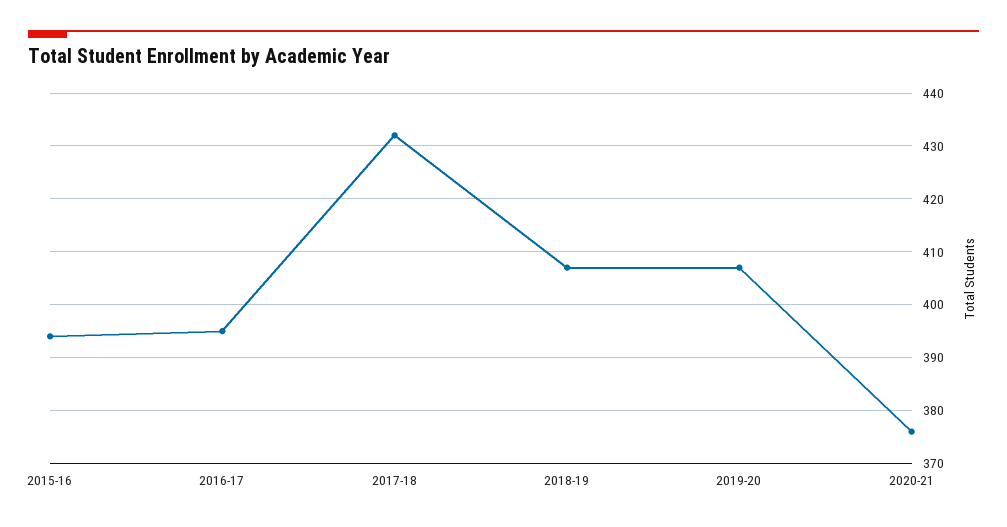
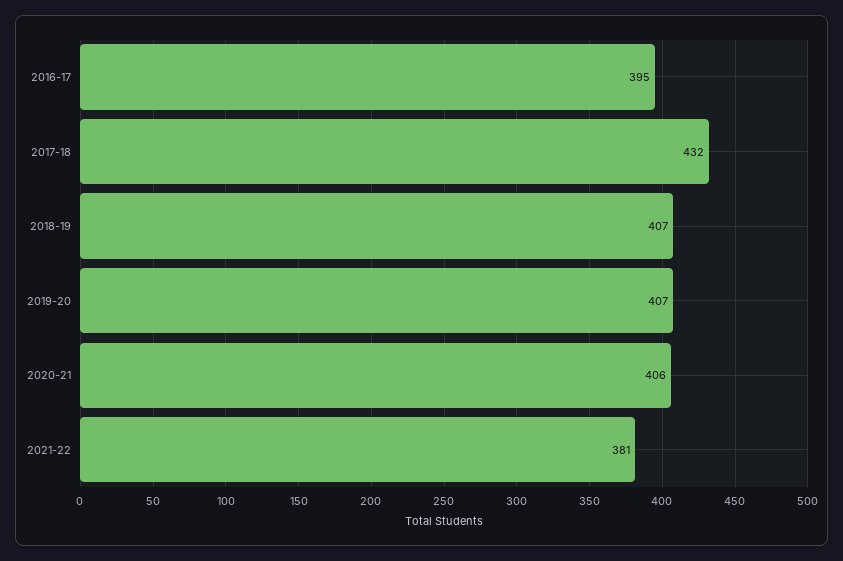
2015-16: 395 -> none
2020-21: 375 -> 406
2021-22: none -> 381

